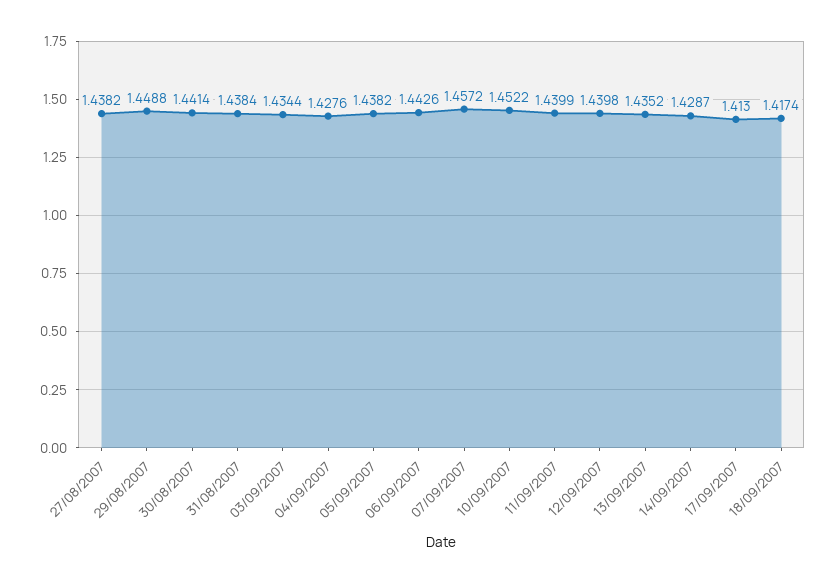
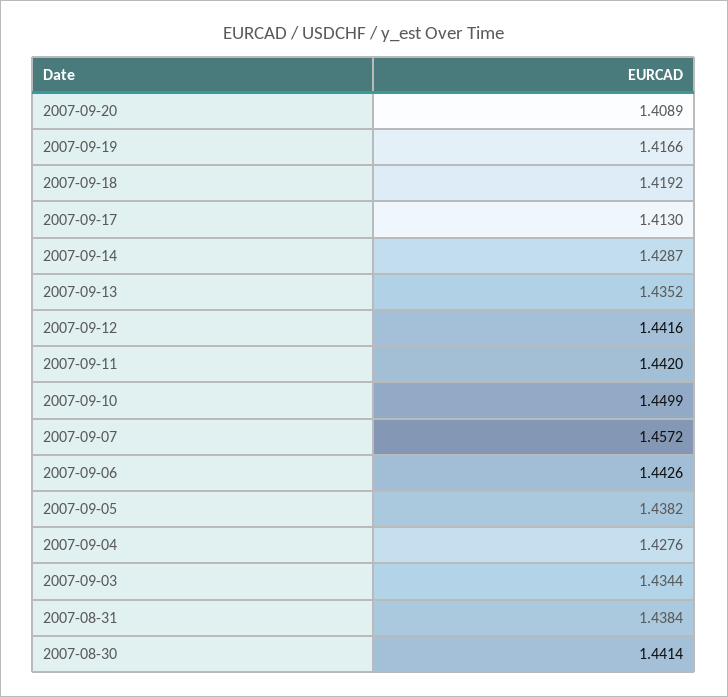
27/08/2007: 1.4382 -> none
29/08/2007: 1.4488 -> none
10/09/2007: 1.4522 -> 1.4499
11/09/2007: 1.4399 -> 1.442
12/09/2007: 1.4398 -> 1.4416
18/09/2007: 1.4174 -> 1.4192
2007-09-20: none -> 1.4089
2007-09-19: none -> 1.4166

